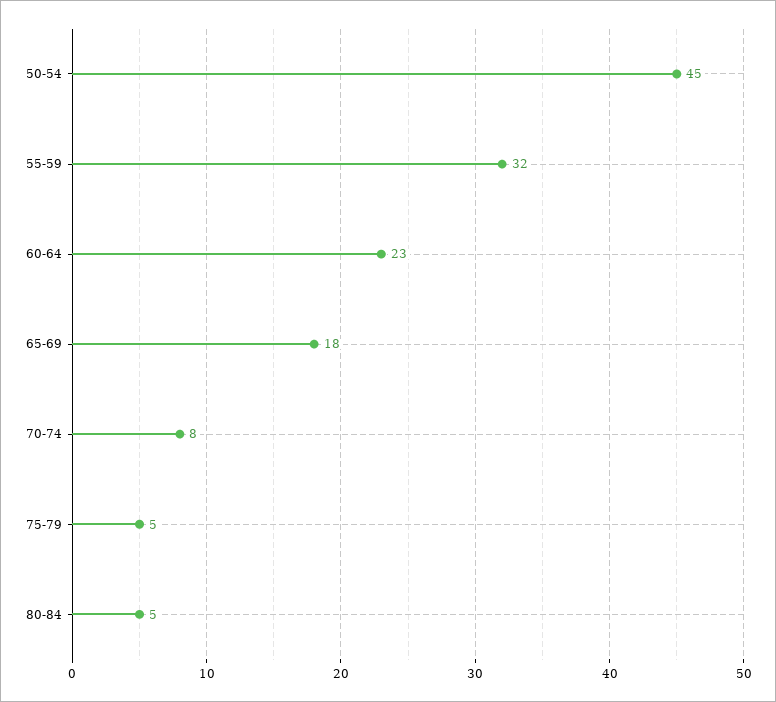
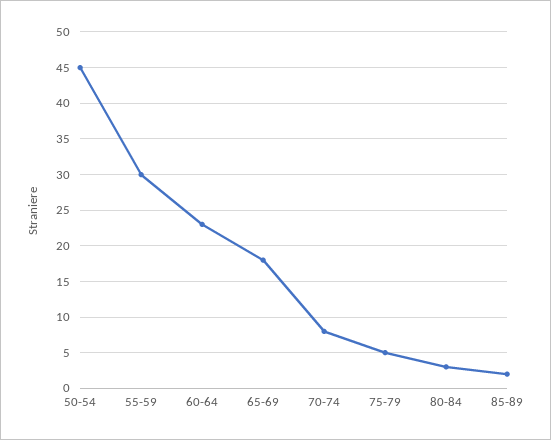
55-59: 32 -> 30
80-84: 5 -> 3
85-89: none -> 2

